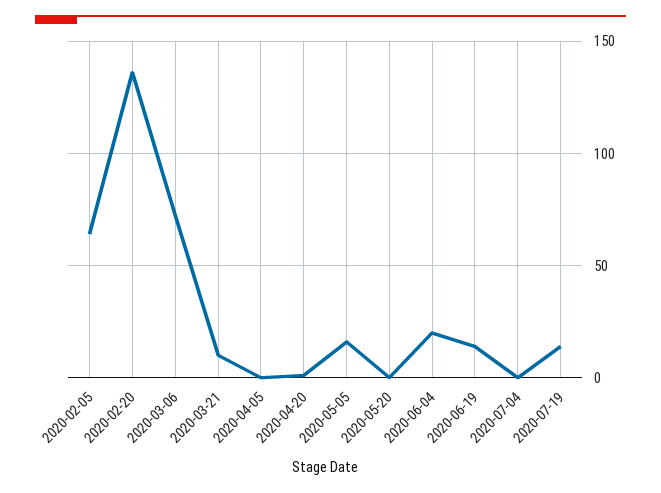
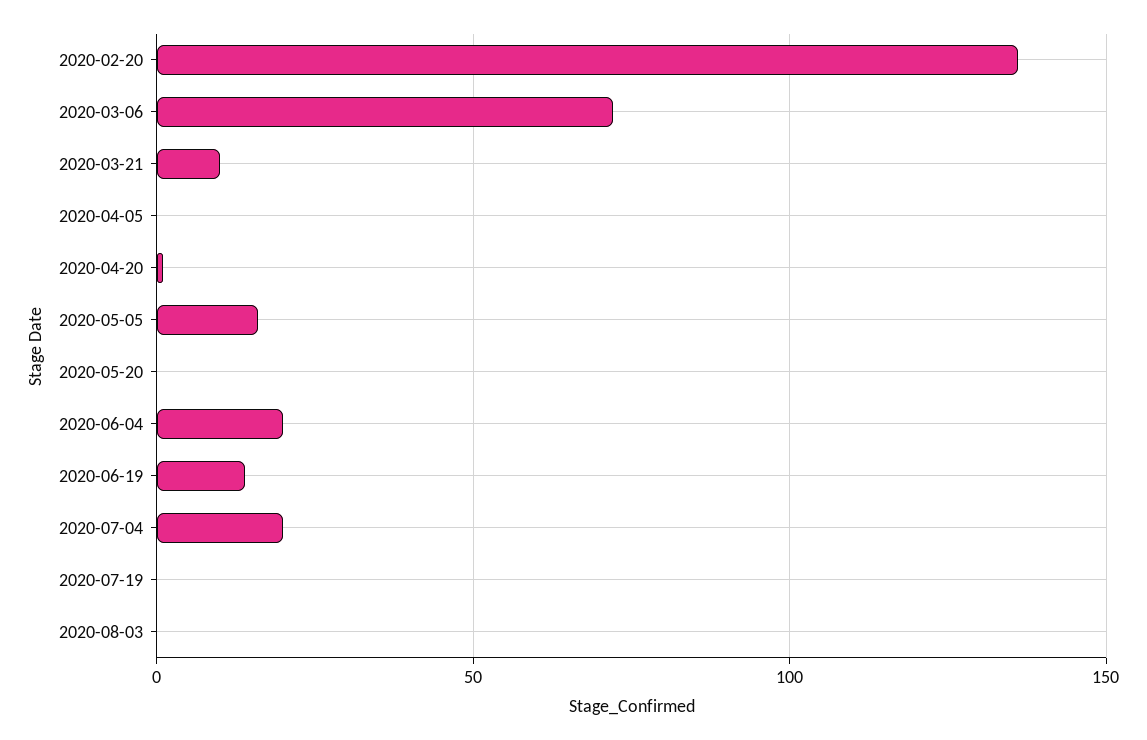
2020-02-05: 65 -> none
2020-07-04: 0 -> 20
2020-07-19: 15 -> 0
2020-08-03: none -> 0

